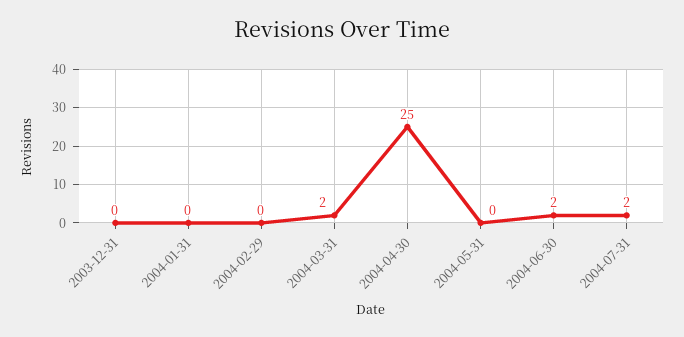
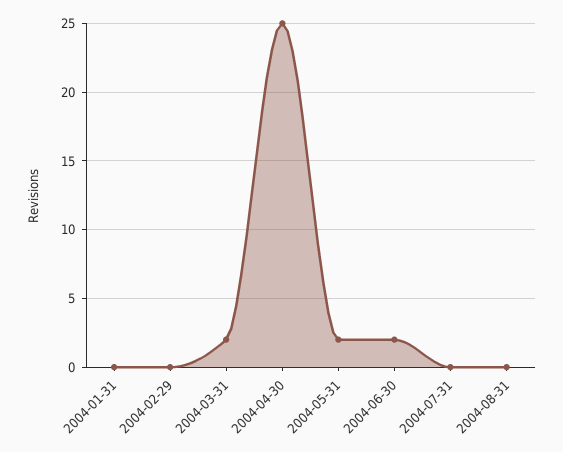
2003-12-31: 0 -> none
2004-05-31: 0 -> 2
2004-07-31: 2 -> 0
2004-08-31: none -> 0

